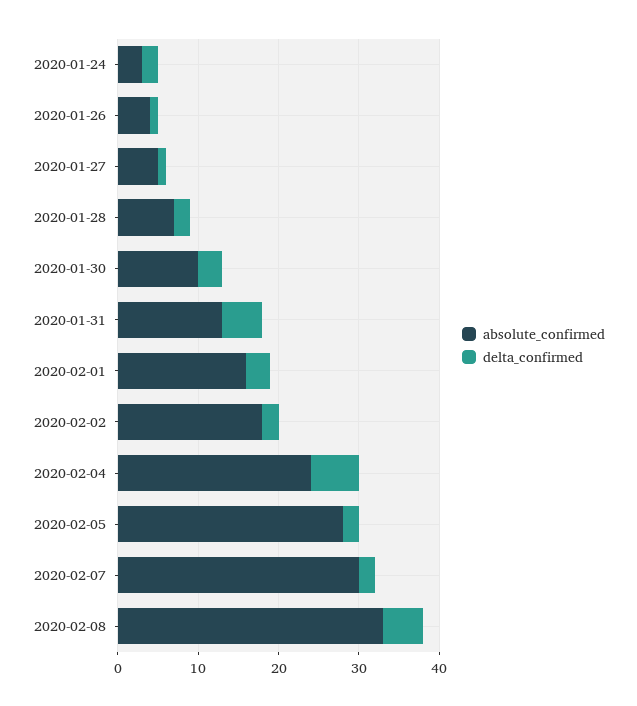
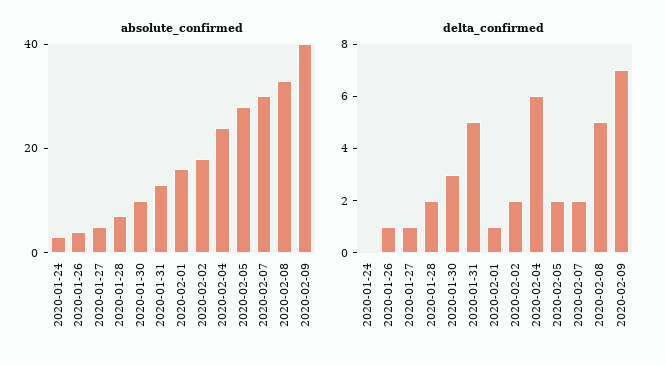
delta_confirmed, 2020-01-24: 2 -> 0
delta_confirmed, 2020-02-01: 3 -> 1
absolute_confirmed, 2020-02-09: none -> 40
delta_confirmed, 2020-02-09: none -> 7

